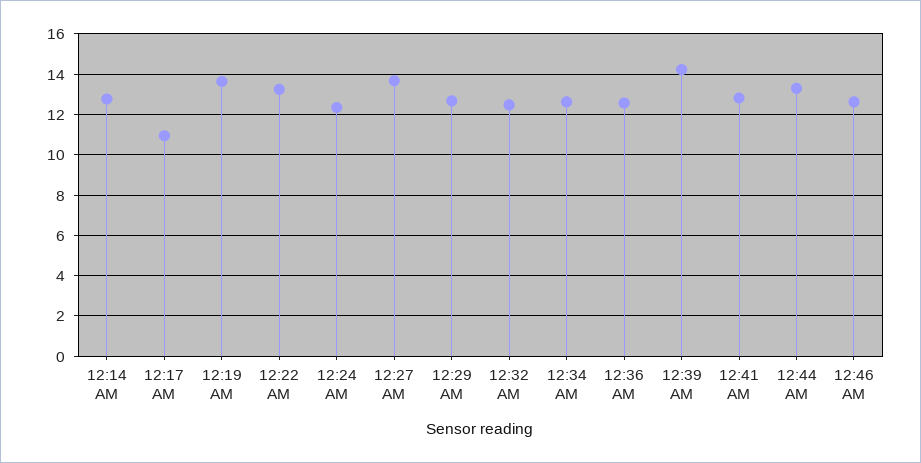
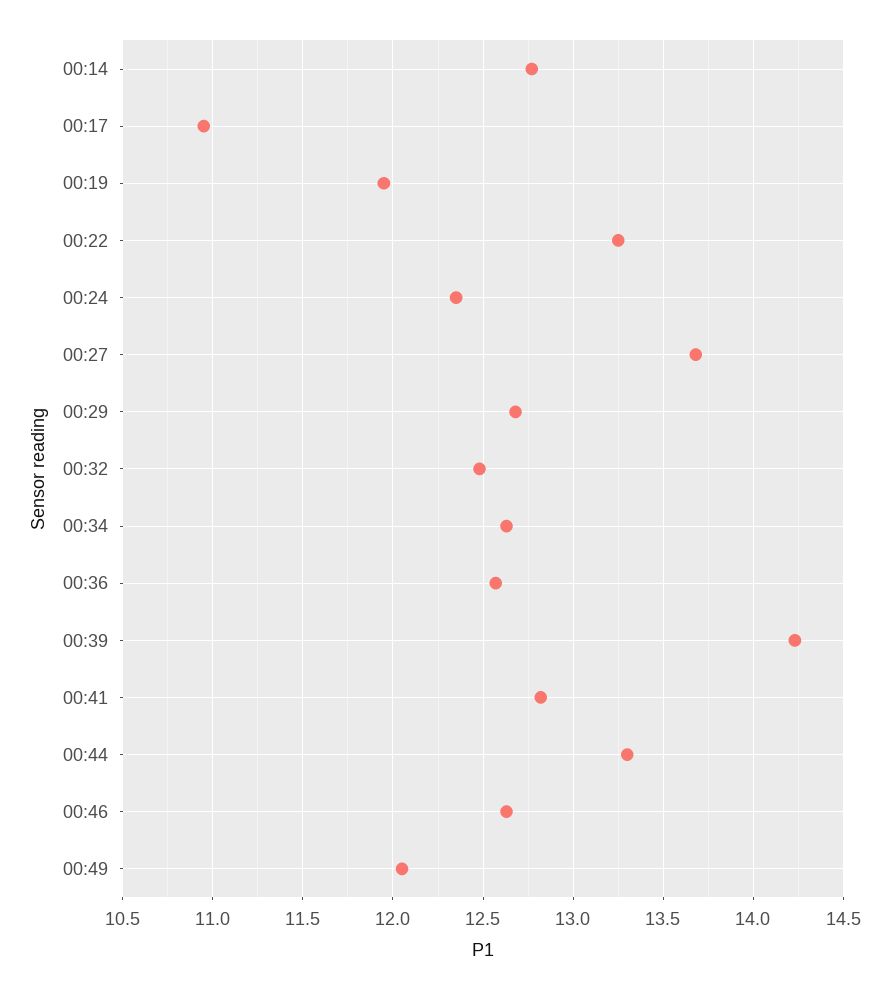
12:19 AM: 13.5 -> 11.95
00:49: none -> 12.05

